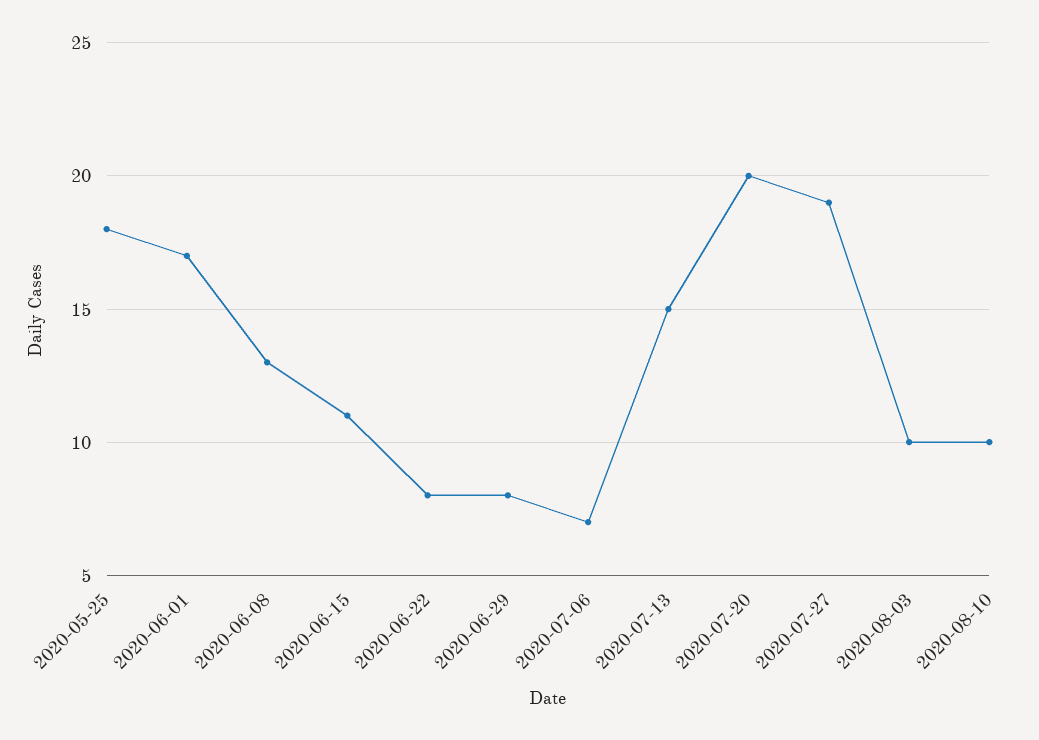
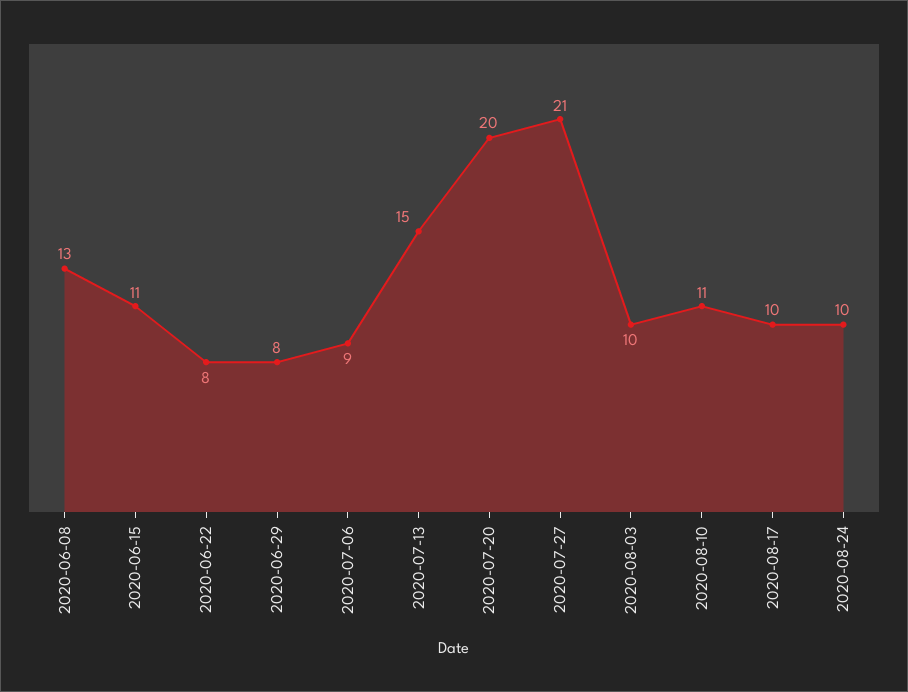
2020-05-25: 18 -> none
2020-06-01: 17 -> none
2020-07-06: 7 -> 9
2020-07-27: 19 -> 21
2020-08-10: 10 -> 11
2020-08-17: none -> 10
2020-08-24: none -> 10

